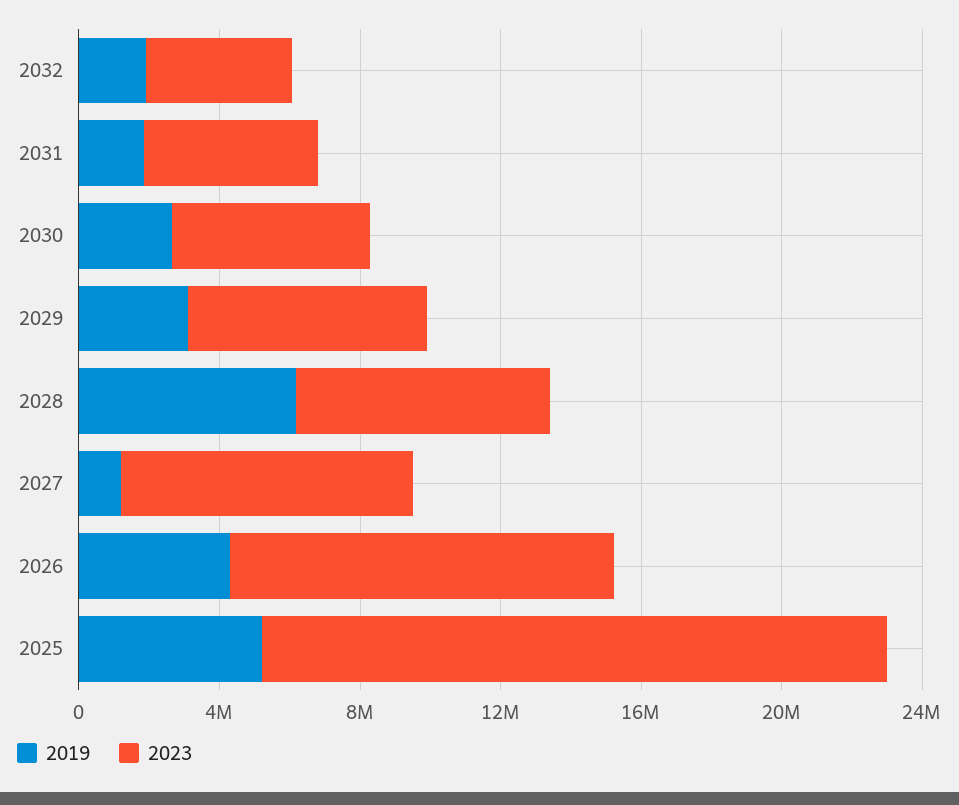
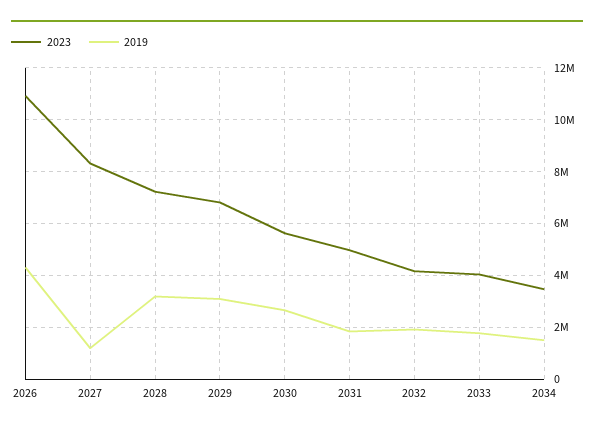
2019, 2028: 6000000 -> 3250000
2019, 2025: 5000000 -> none
2023, 2025: 18000000 -> none
2023, 2033: none -> 4000000
2019, 2033: none -> 1750000
2023, 2034: none -> 3500000
2019, 2034: none -> 1500000

